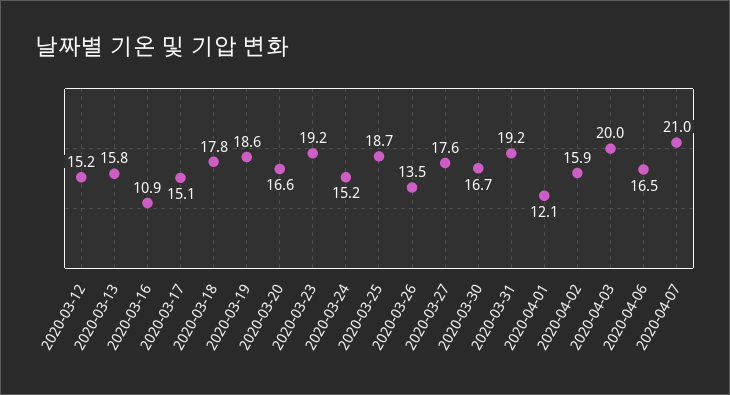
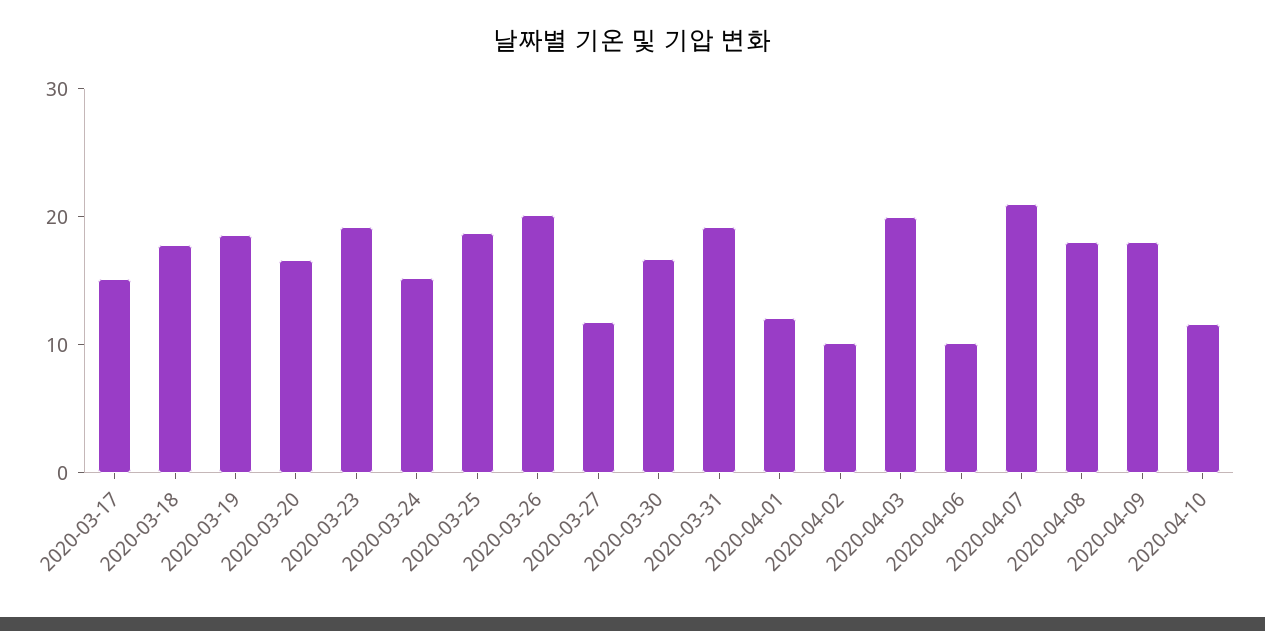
2020-03-12: 15.2 -> none
2020-03-13: 15.8 -> none
2020-03-16: 10.9 -> none
2020-03-26: 13.5 -> 20
2020-03-27: 17.6 -> 12
2020-04-02: 15.9 -> 10
2020-04-06: 16.5 -> 10
2020-04-08: none -> 18
2020-04-09: none -> 18
2020-04-10: none -> 12

